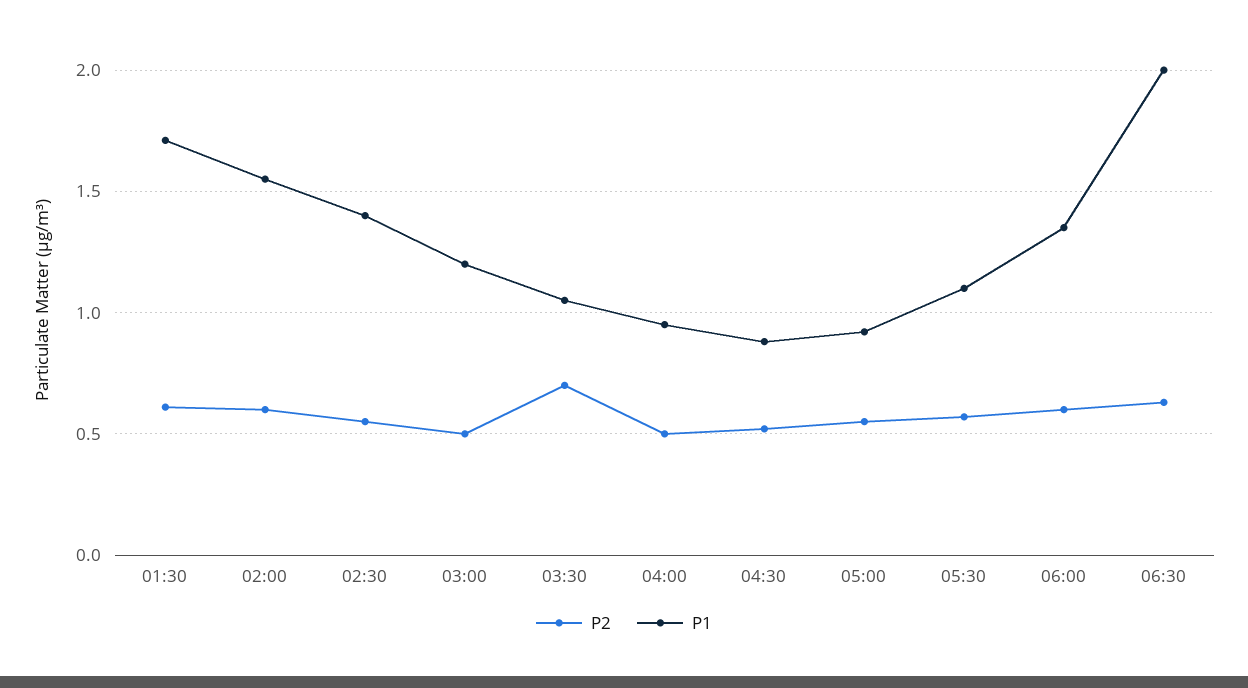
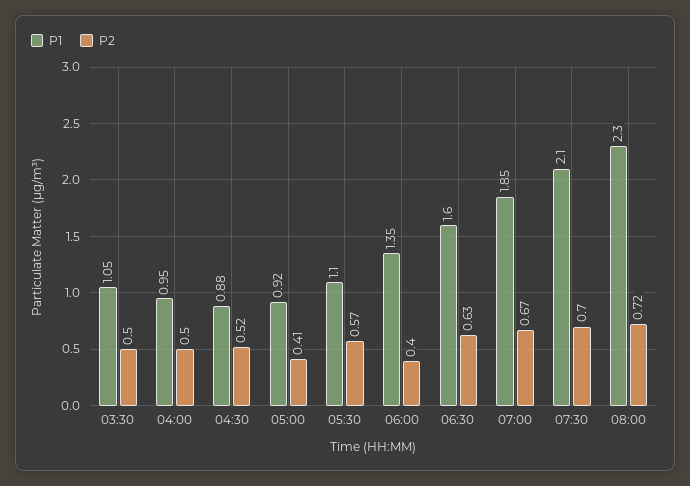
P2, 01:30: 0.6 -> none
P1, 01:30: 1.7 -> none
P2, 02:00: 0.6 -> none
P1, 02:00: 1.55 -> none
P2, 02:30: 0.55 -> none
P1, 02:30: 1.4 -> none
P2, 03:00: 0.5 -> none
P1, 03:00: 1.2 -> none
P2, 03:30: 0.7 -> 0.5
P2, 05:00: 0.55 -> 0.41
P2, 06:00: 0.6 -> 0.4
P1, 06:30: 2 -> 1.6
P1, 07:00: none -> 1.85
P2, 07:00: none -> 0.67
P1, 07:30: none -> 2.1
P2, 07:30: none -> 0.7
P1, 08:00: none -> 2.3
P2, 08:00: none -> 0.72

